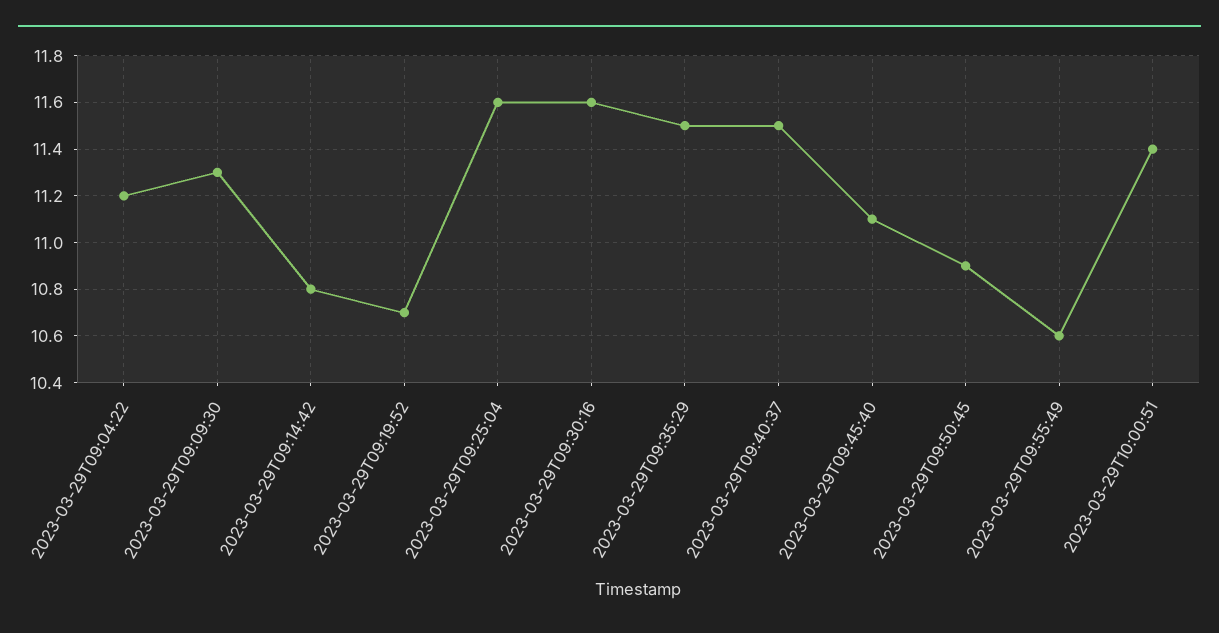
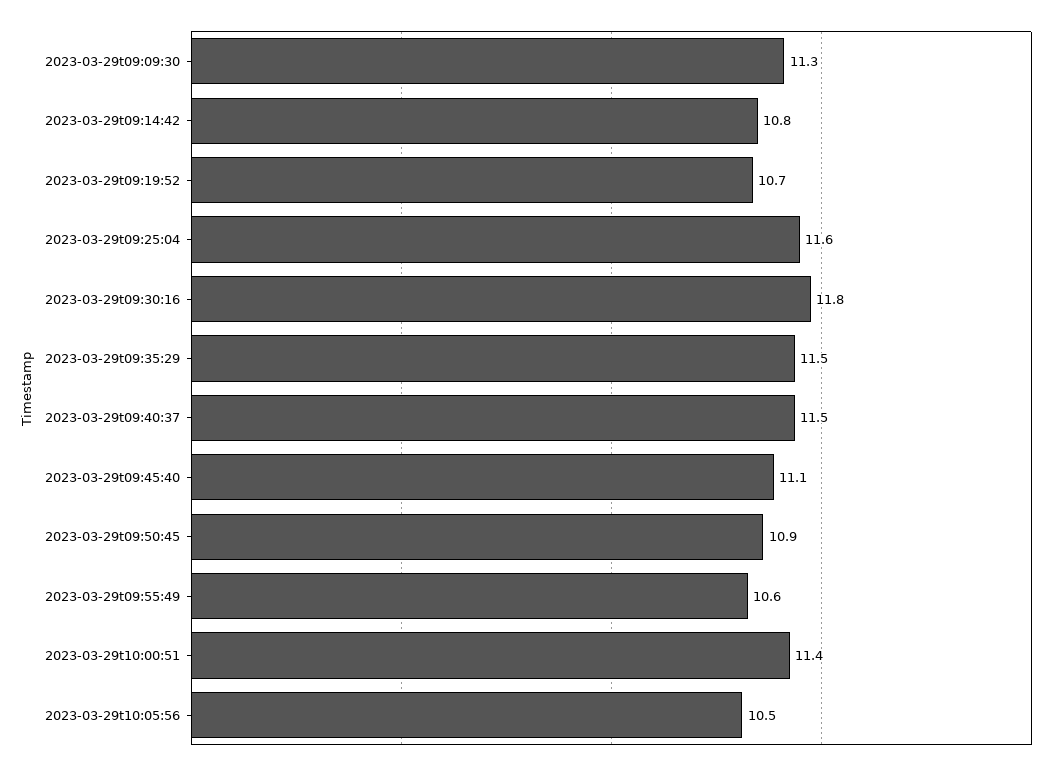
2023-03-29T09:04:22: 11.2 -> none
2023-03-29T09:30:16: 11.6 -> 11.8
2023-03-29t10:05:56: none -> 10.5

